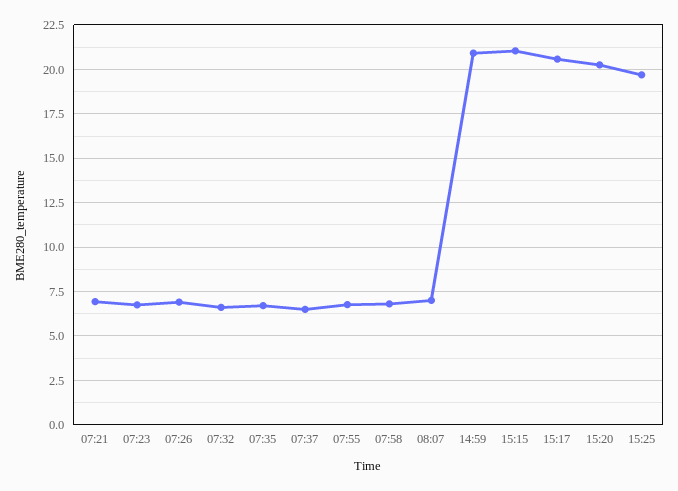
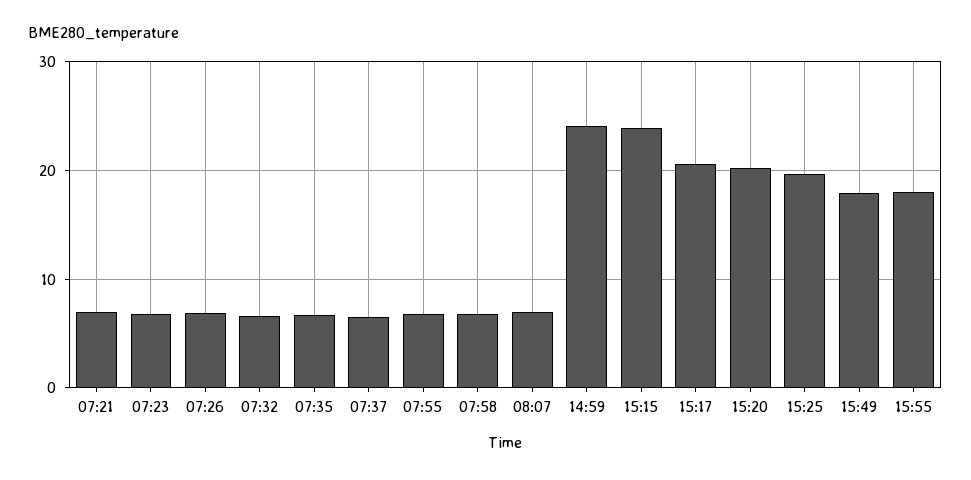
14:59: 21 -> 24
15:15: 21 -> 24
15:49: none -> 18
15:55: none -> 18

